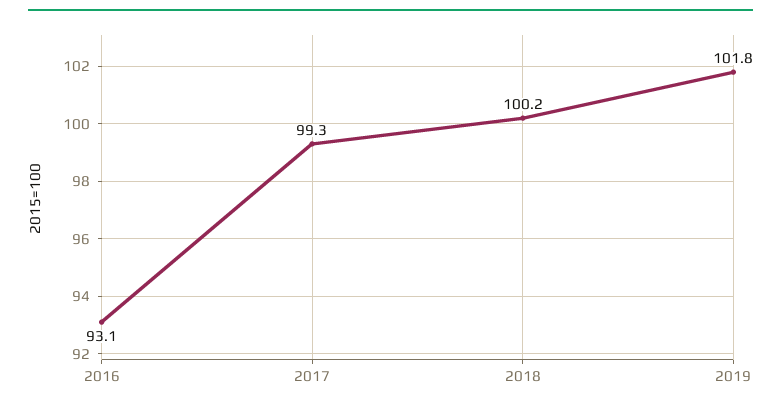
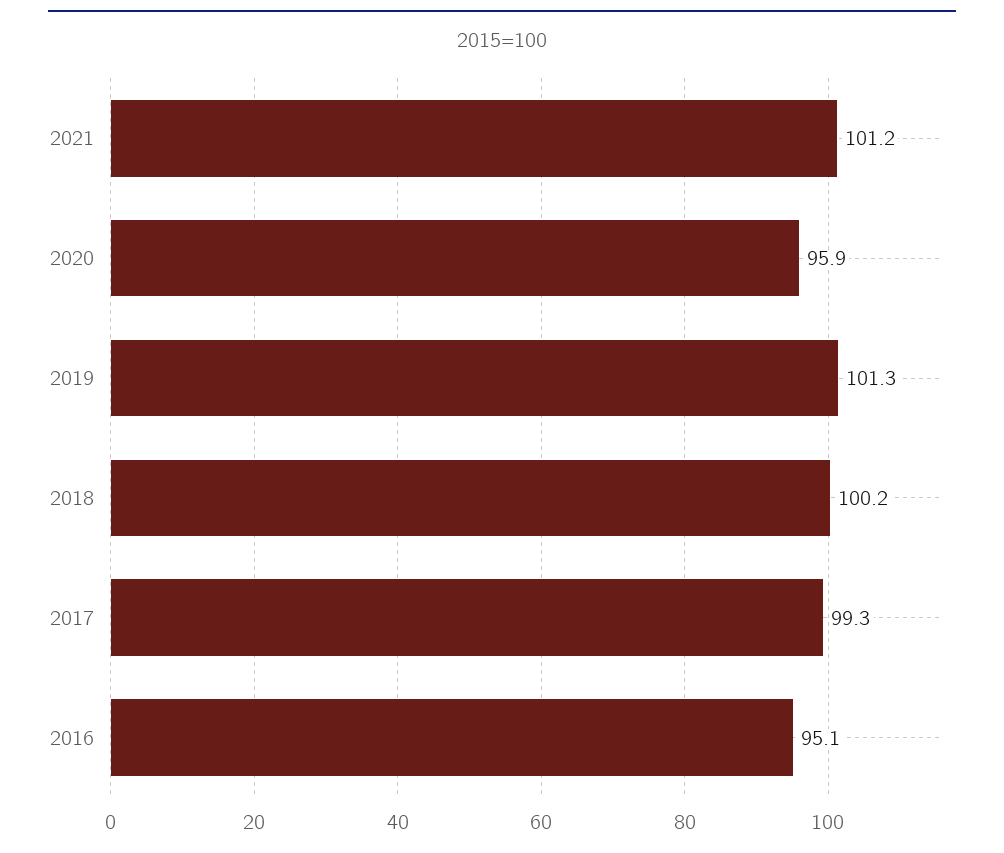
2016: 93.1 -> 95.1
2019: 101.8 -> 101.3
2021: none -> 101.2
2020: none -> 95.9

